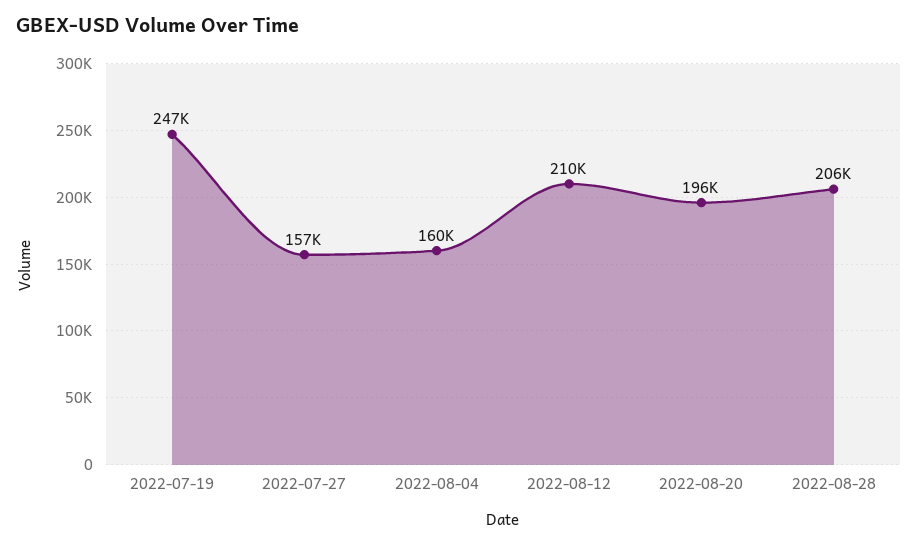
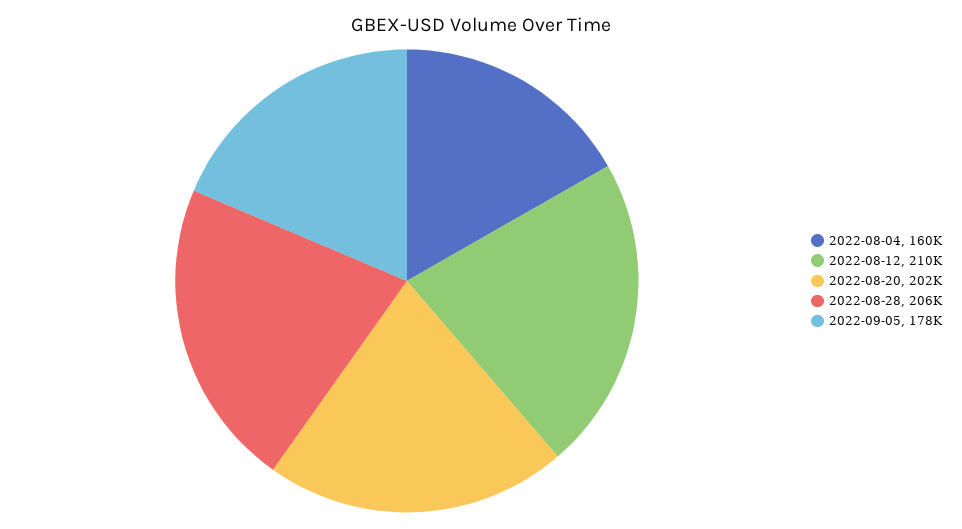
2022-07-19: 247000 -> none
2022-07-27: 157000 -> none
2022-08-20: 196000 -> 202000
2022-09-05: none -> 178000

